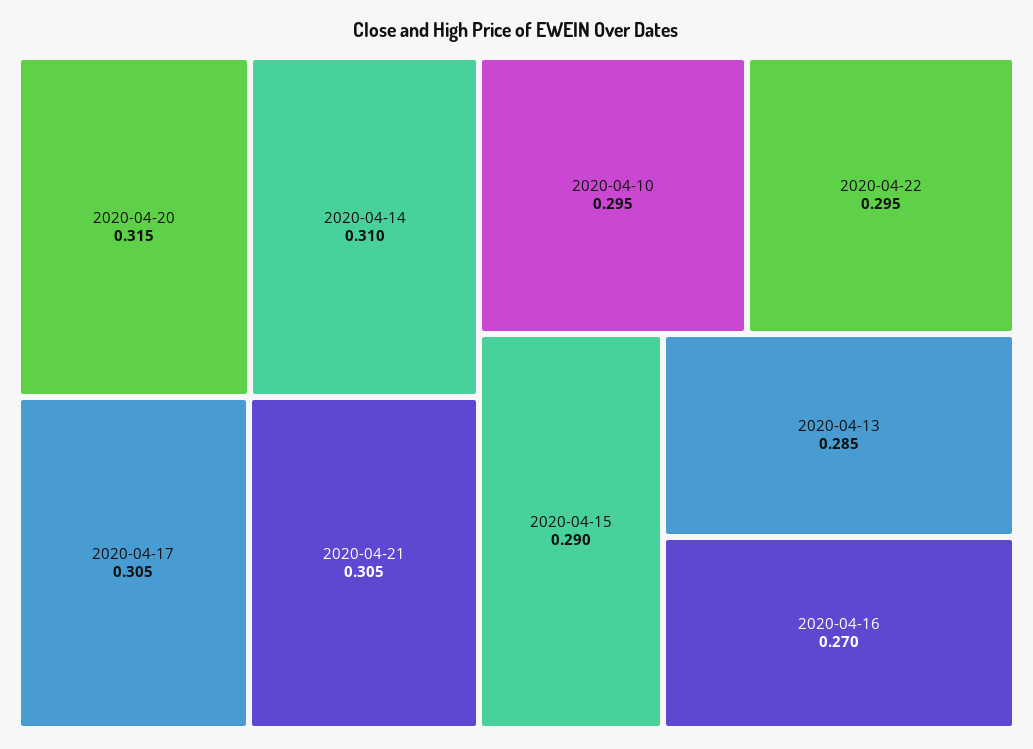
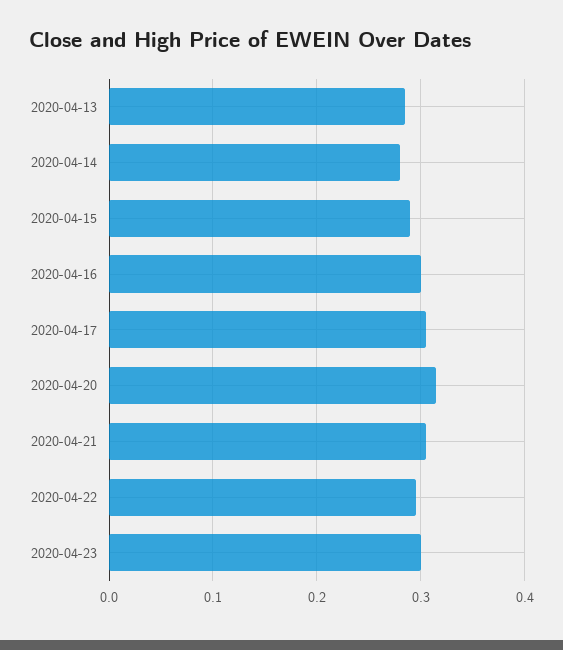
2020-04-14: 0.31 -> 0.28
2020-04-10: 0.295 -> none
2020-04-16: 0.27 -> 0.3
2020-04-23: none -> 0.3

